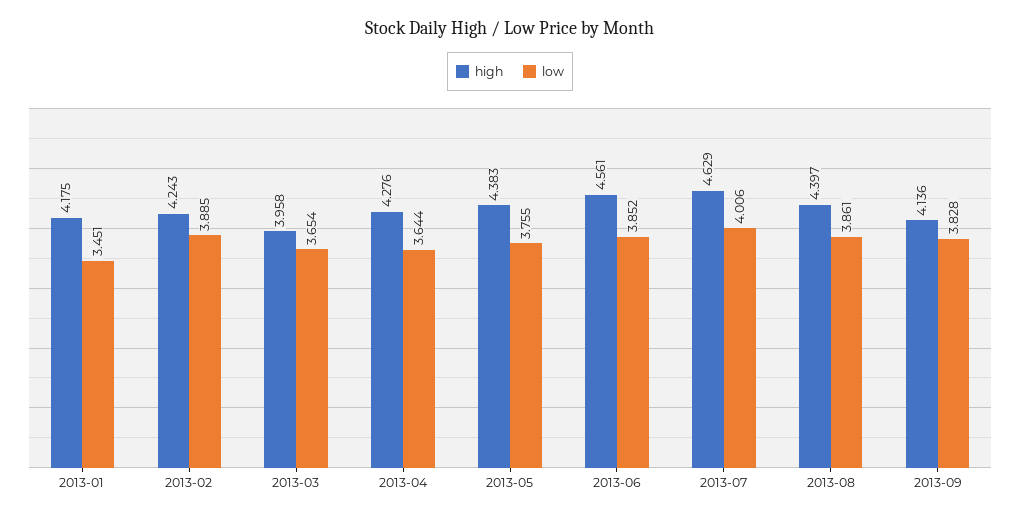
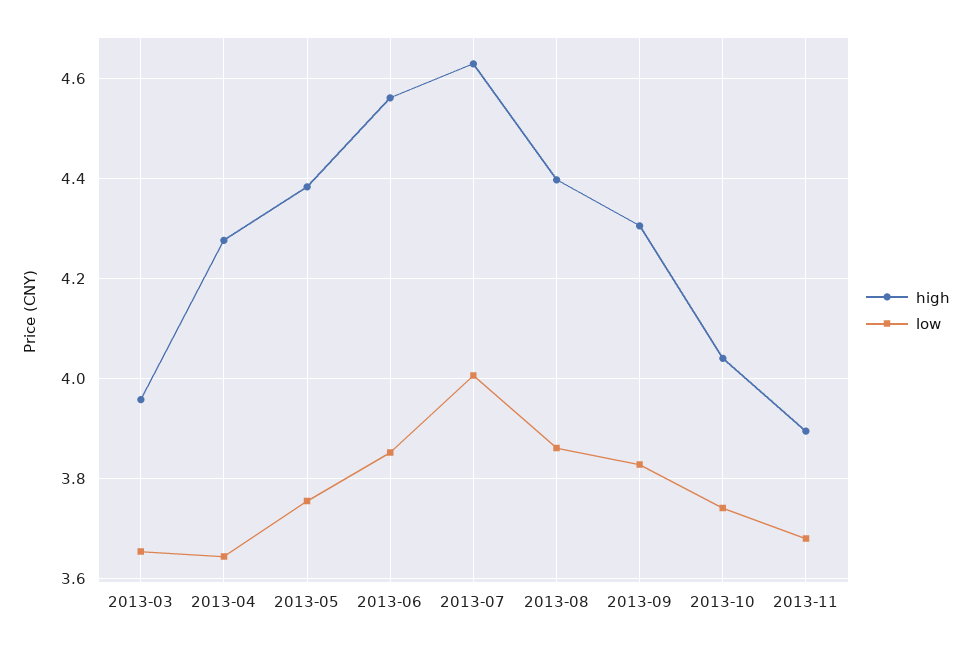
high, 2013-01: 4.175 -> none
low, 2013-01: 3.451 -> none
high, 2013-02: 4.243 -> none
low, 2013-02: 3.885 -> none
high, 2013-09: 4.136 -> 4.3
high, 2013-10: none -> 4.04
low, 2013-10: none -> 3.74
high, 2013-11: none -> 3.9
low, 2013-11: none -> 3.68

